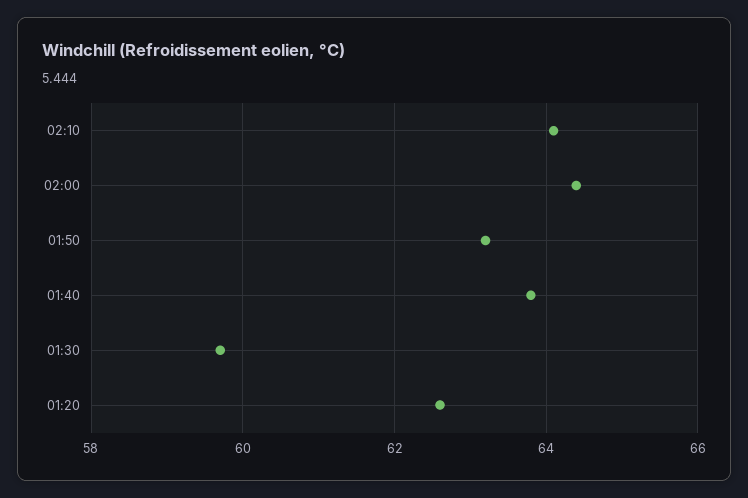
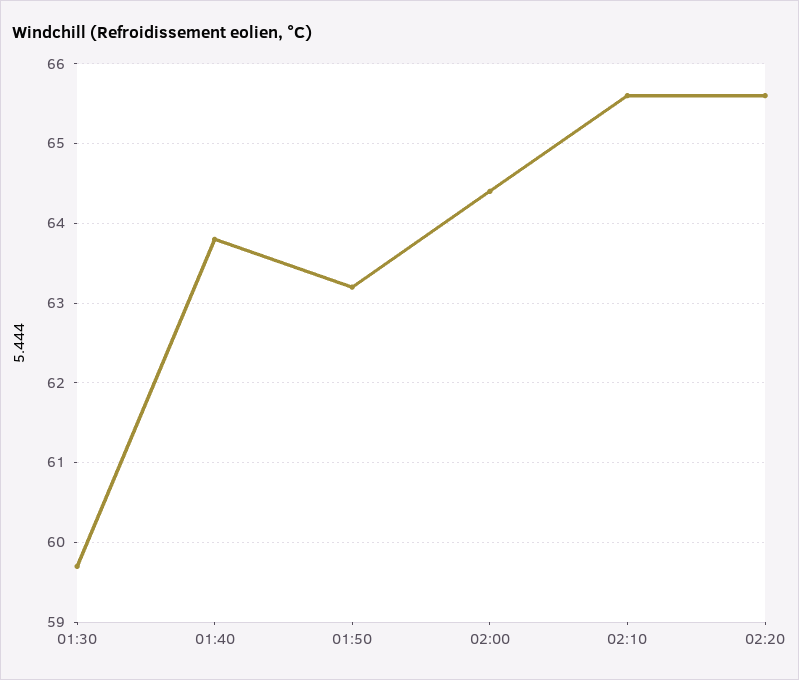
02:10: 64 -> 65.6
01:20: 62.5 -> none
02:20: none -> 65.6

